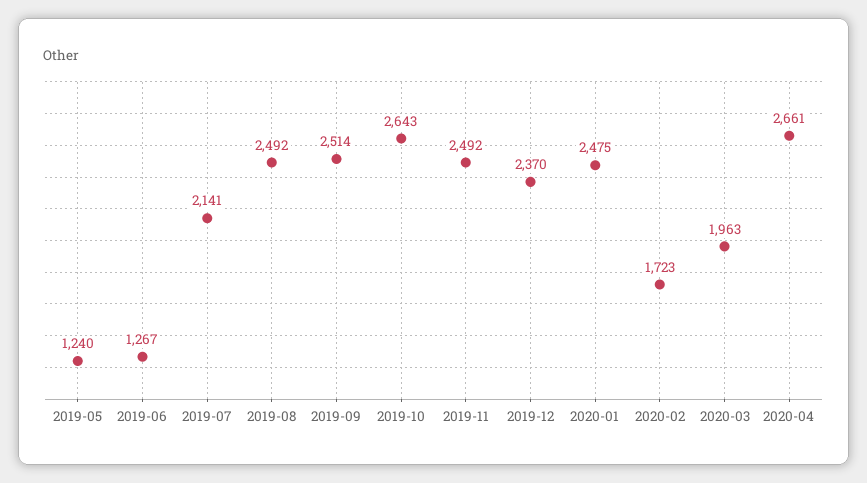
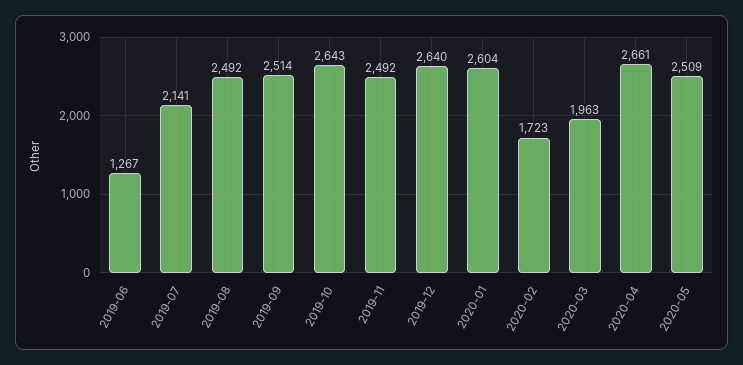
2019-05: 1240 -> none
2019-12: 2370 -> 2640
2020-01: 2475 -> 2604
2020-05: none -> 2509

